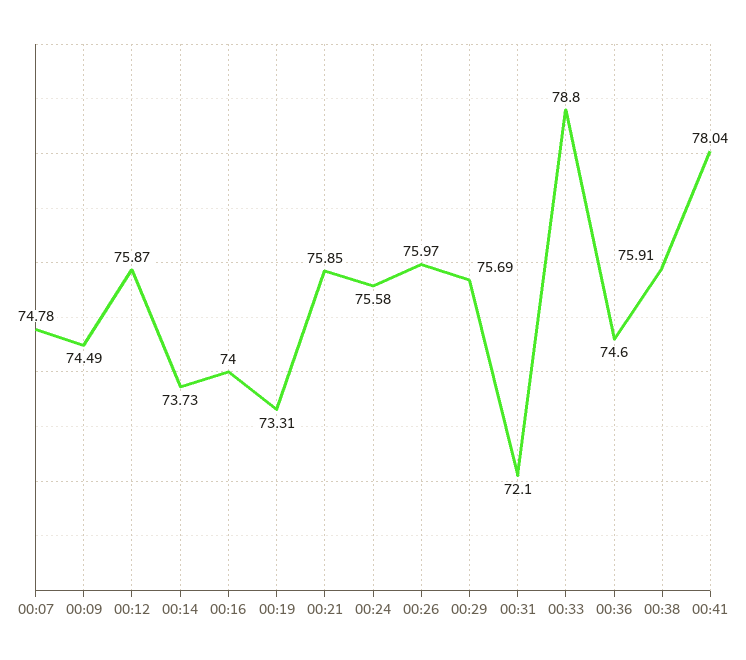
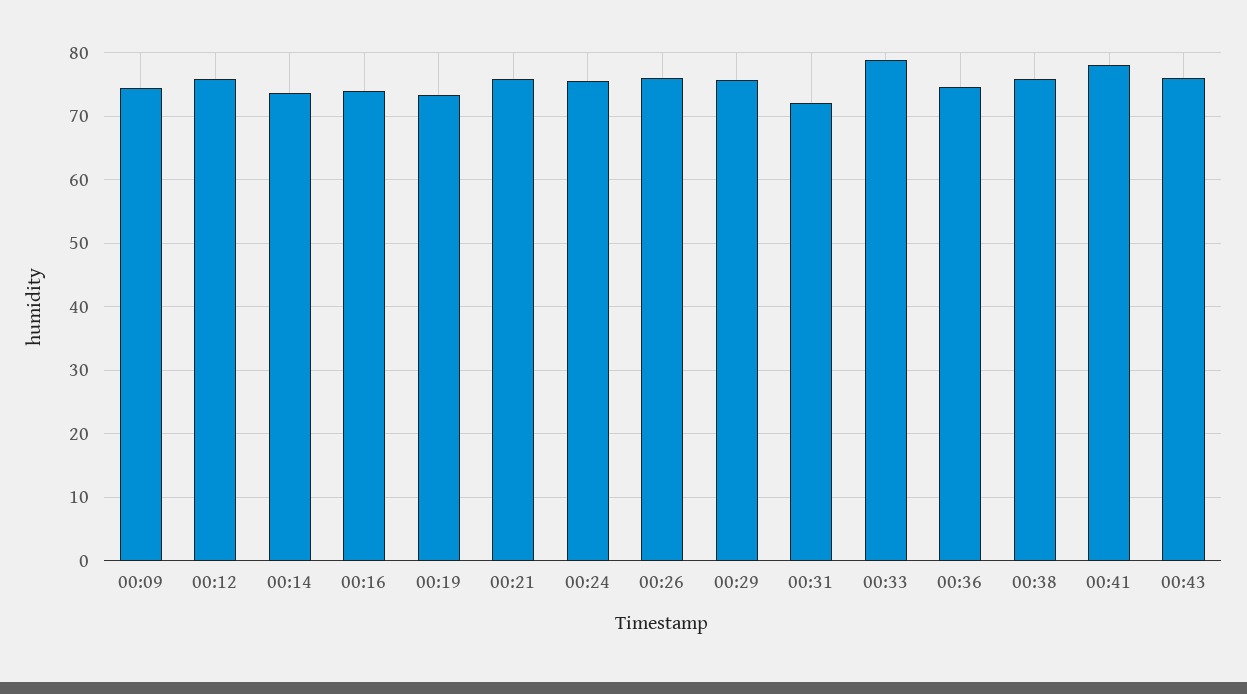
00:07: 74.78 -> none
00:43: none -> 76

